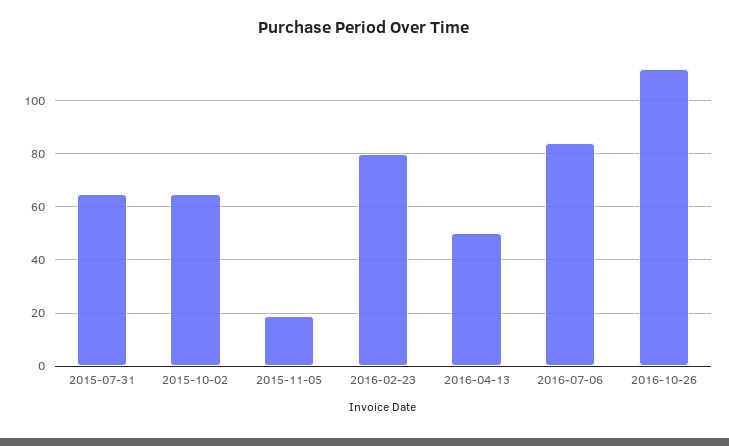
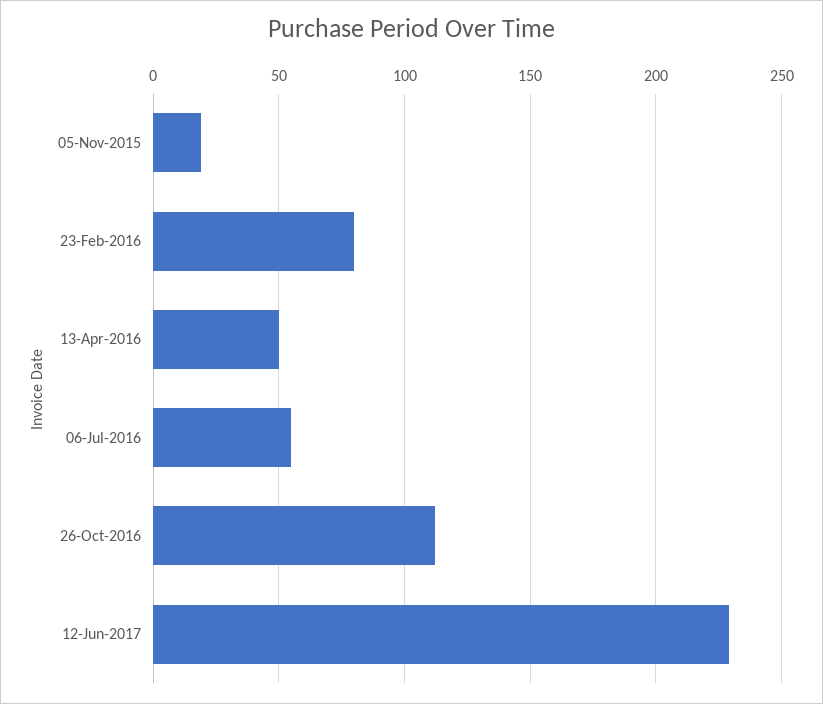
2015-07-31: 65 -> none
2015-10-02: 65 -> none
2016-07-06: 85 -> 55
12-Jun-2017: none -> 230

